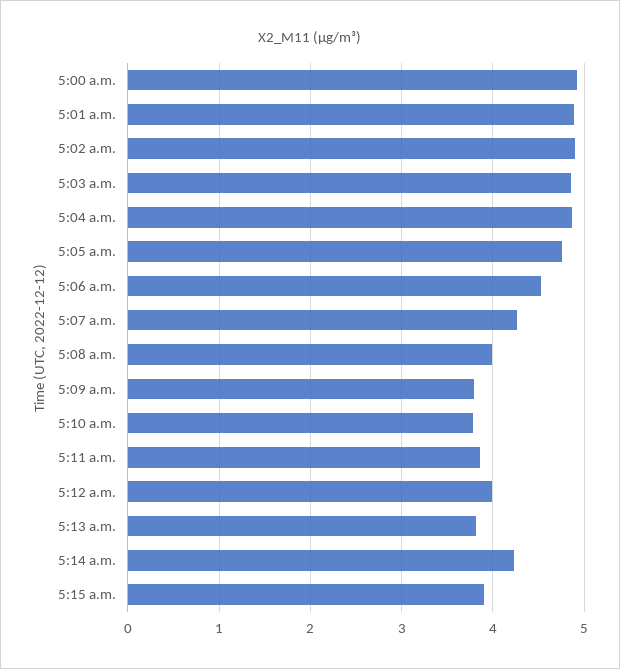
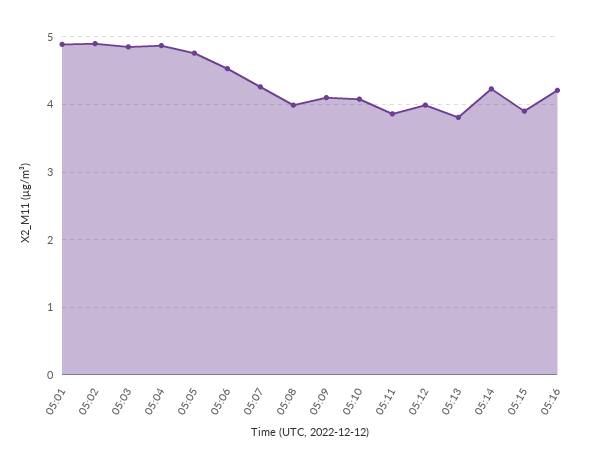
5:00 a.m.: 4.9 -> none
5:09 a.m.: 3.8 -> 4.1
5:10 a.m.: 3.8 -> 4.1
05:16: none -> 4.2

